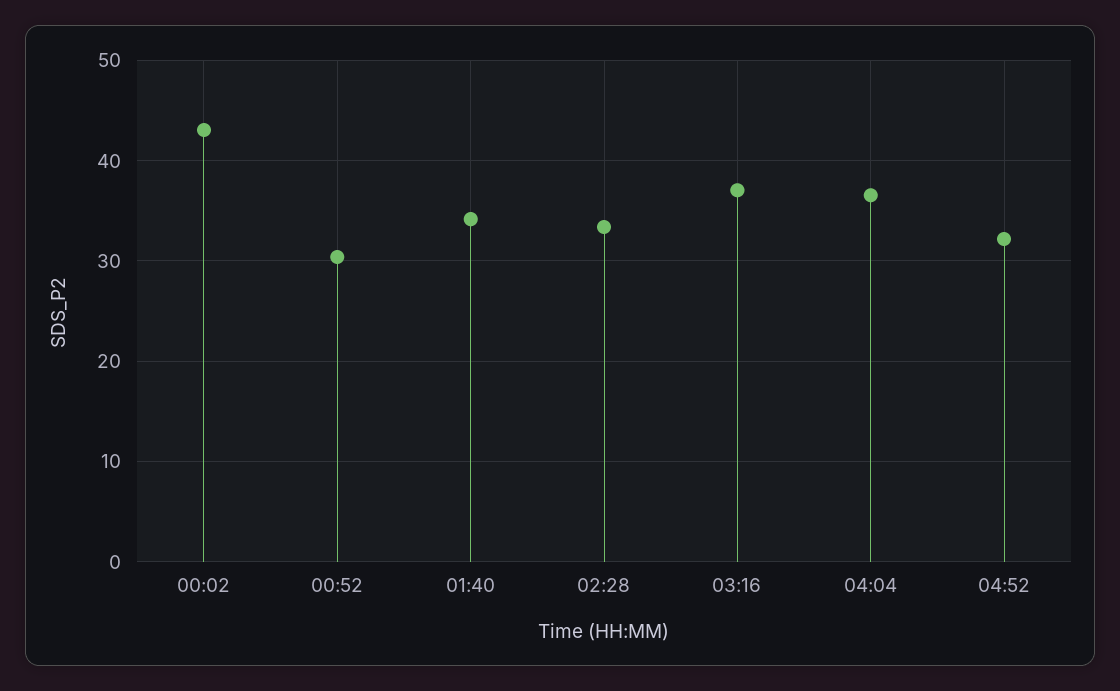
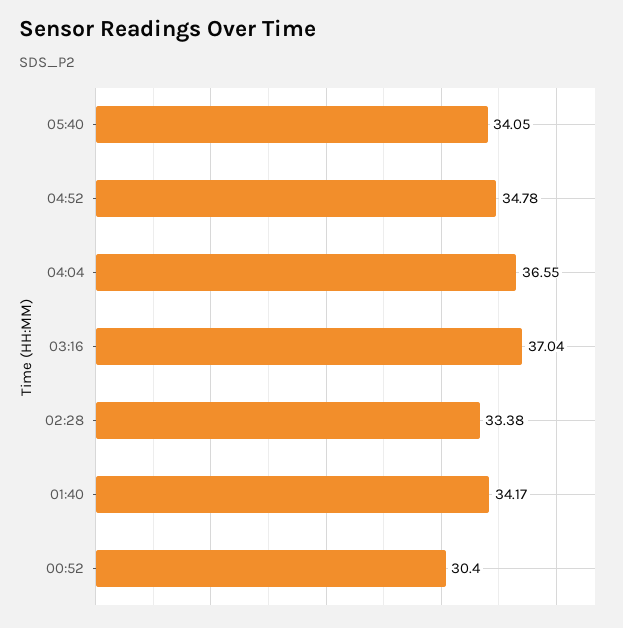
00:02: 43 -> none
04:52: 32 -> 34.78
05:40: none -> 34.05

